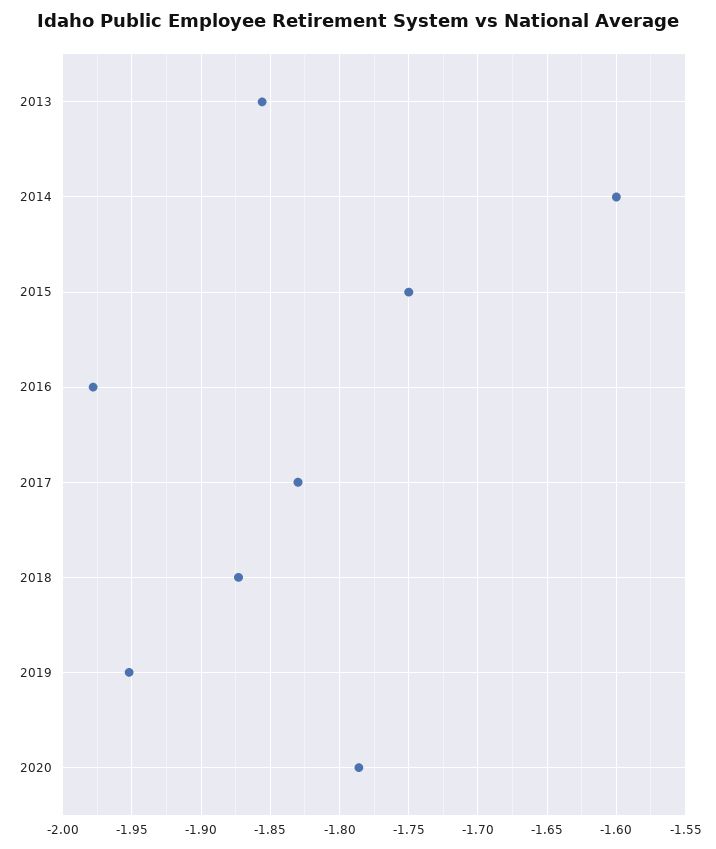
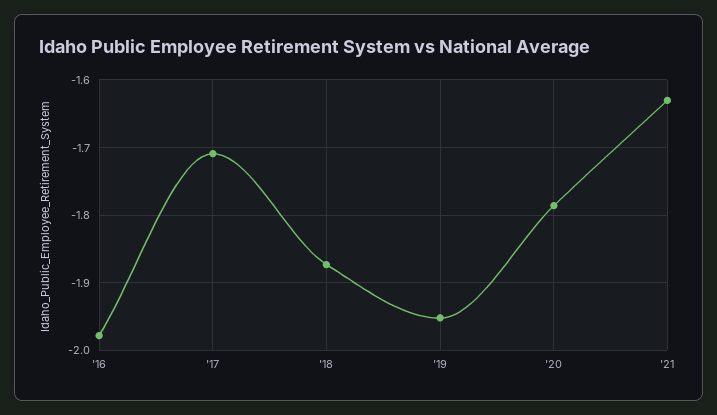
2013: -1.855 -> none
2014: -1.6 -> none
2015: -1.75 -> none
2017: -1.83 -> -1.71
'21: none -> -1.63

